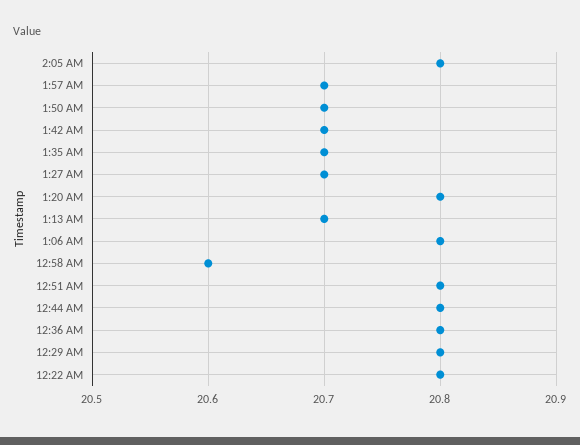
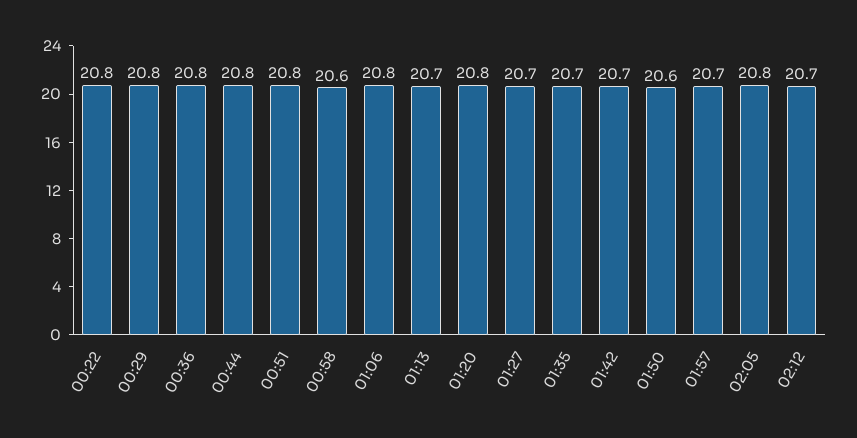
1:50 AM: 20.7 -> 20.6
02:12: none -> 20.7

